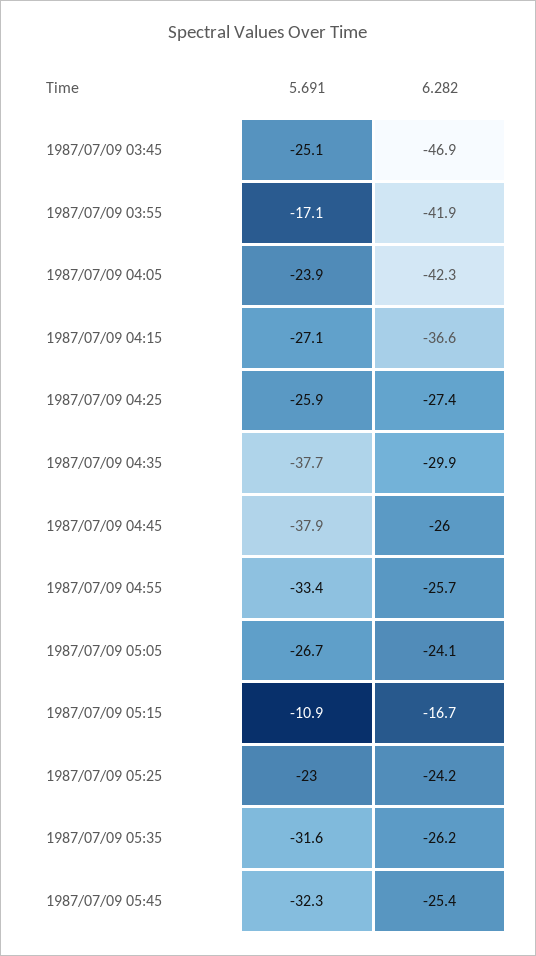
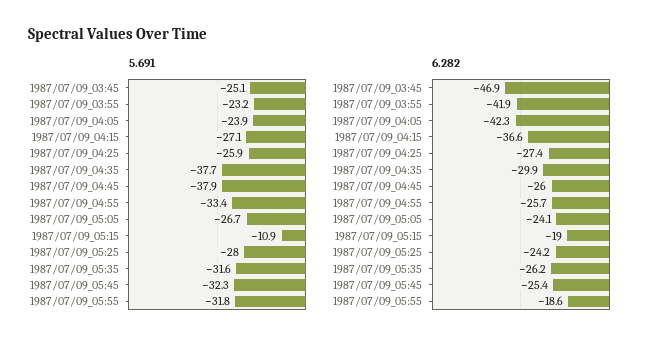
5.691, 1987/07/09 03:55: -17.1 -> -23.2
6.282, 1987/07/09 05:15: -16.7 -> -19
5.691, 1987/07/09 05:25: -23 -> -28
5.691, 1987/07/09_05:55: none -> -31.8
6.282, 1987/07/09_05:55: none -> -18.6

